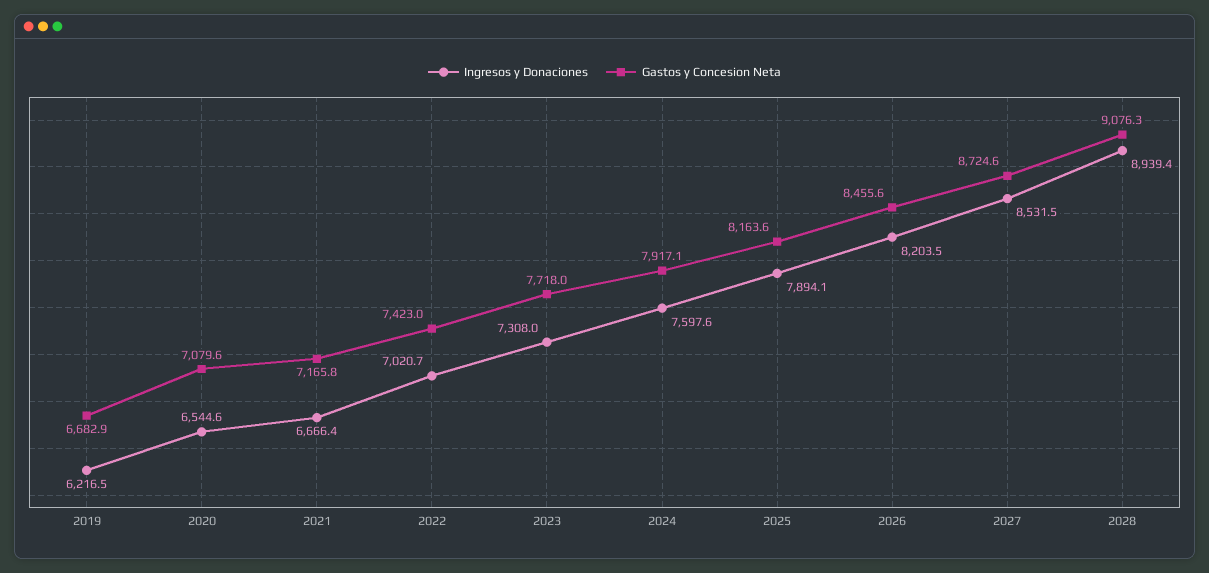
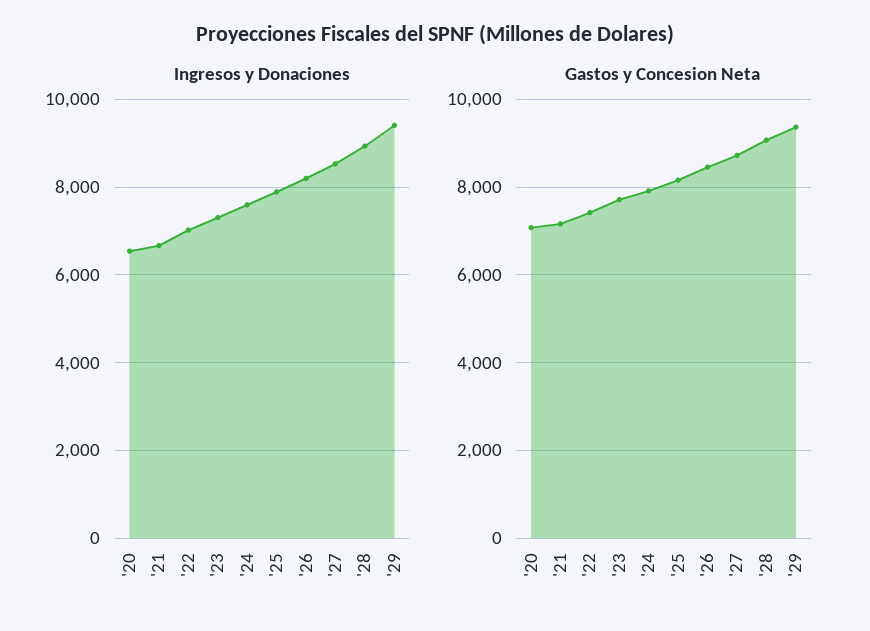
Ingresos y Donaciones, 2019: 6216.5 -> none
Gastos y Concesion Neta, 2019: 6682.9 -> none
Ingresos y Donaciones, '29: none -> 9400
Gastos y Concesion Neta, '29: none -> 9400

